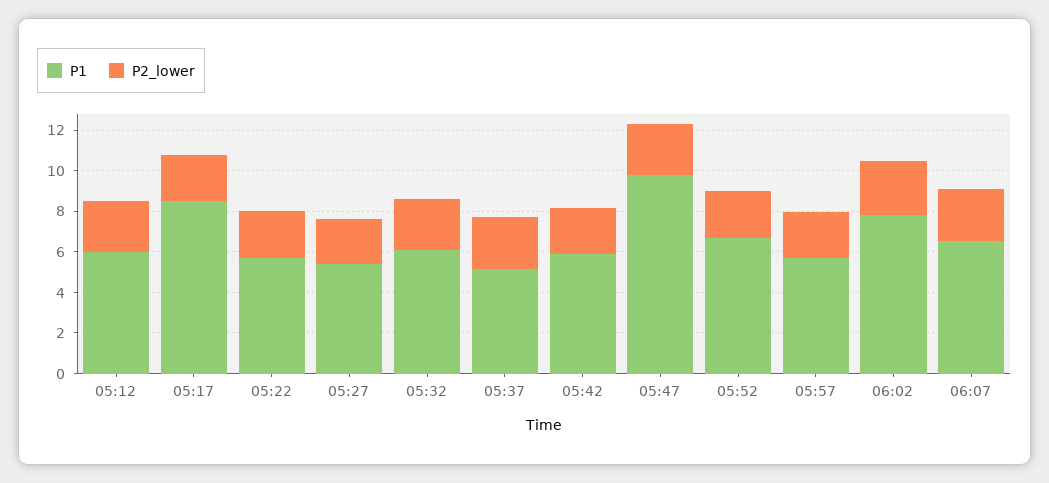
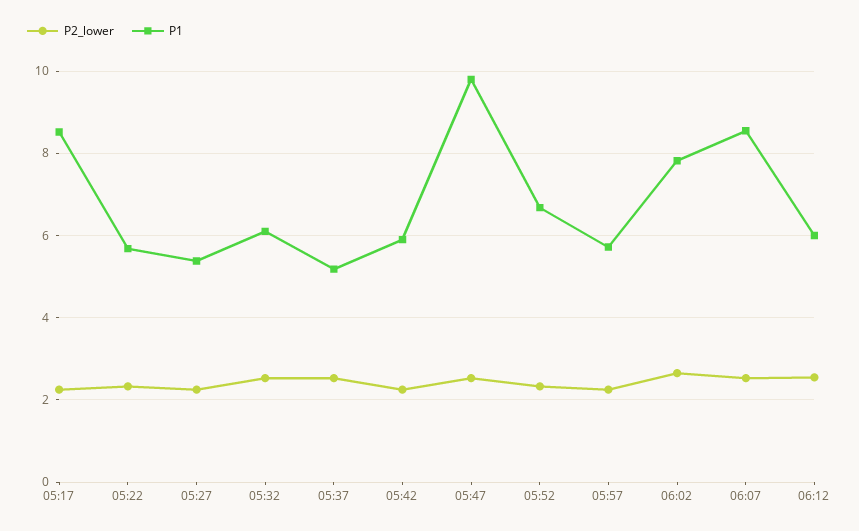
P1, 05:12: 6 -> none
P2_lower, 05:12: 2.5 -> none
P1, 06:07: 6.5 -> 8.6
P2_lower, 06:12: none -> 2.6
P1, 06:12: none -> 6

